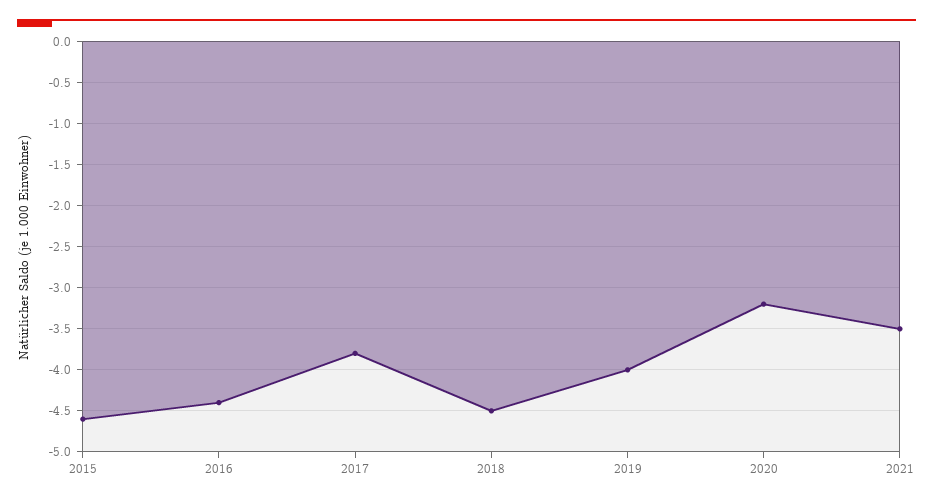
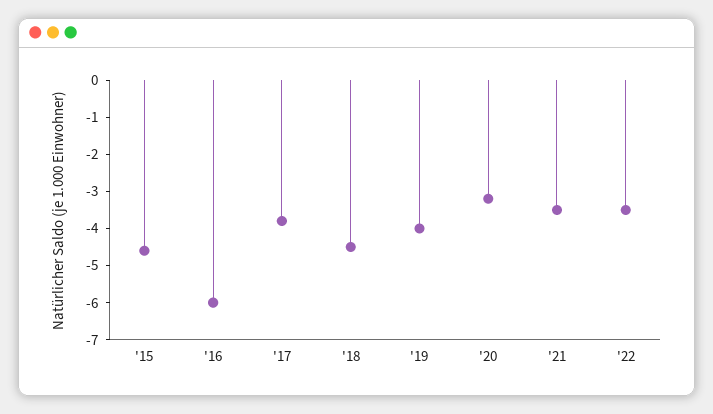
2016: -4.4 -> -6
'22: none -> -3.5

